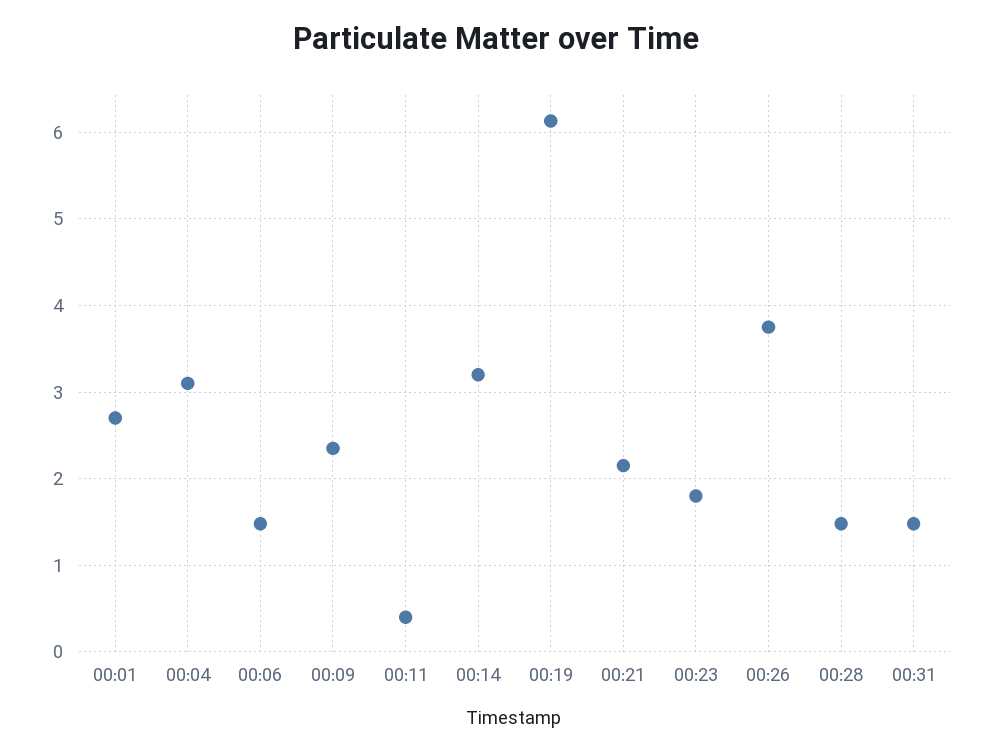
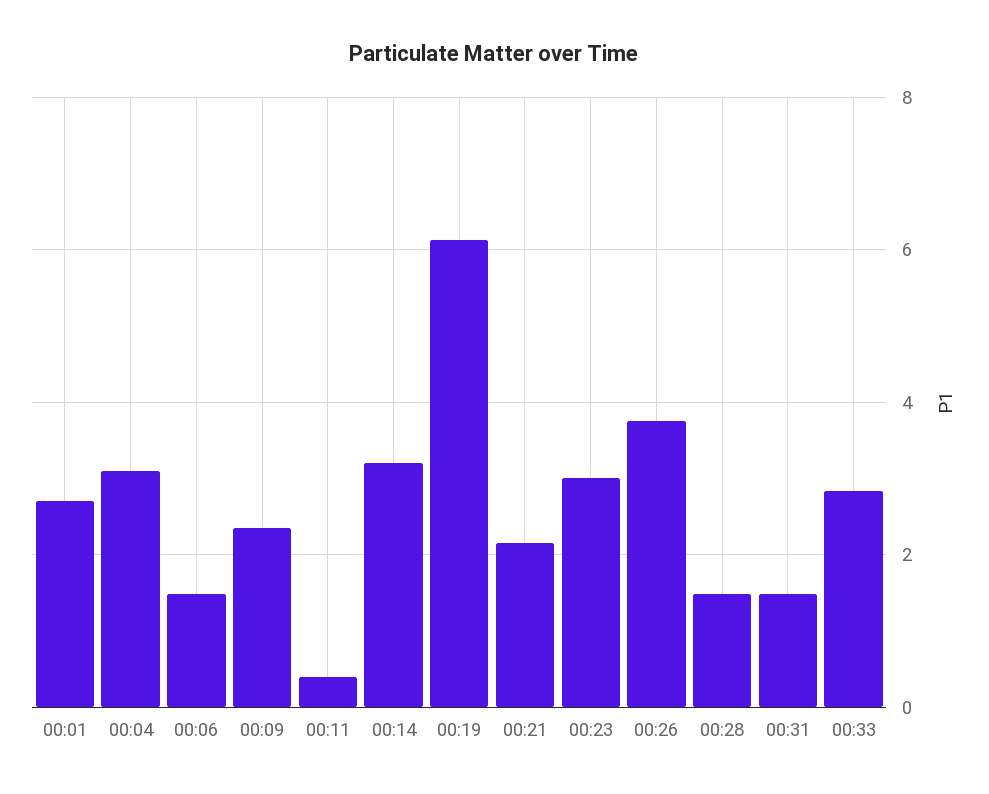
00:23: 1.8 -> 3
00:33: none -> 2.8

